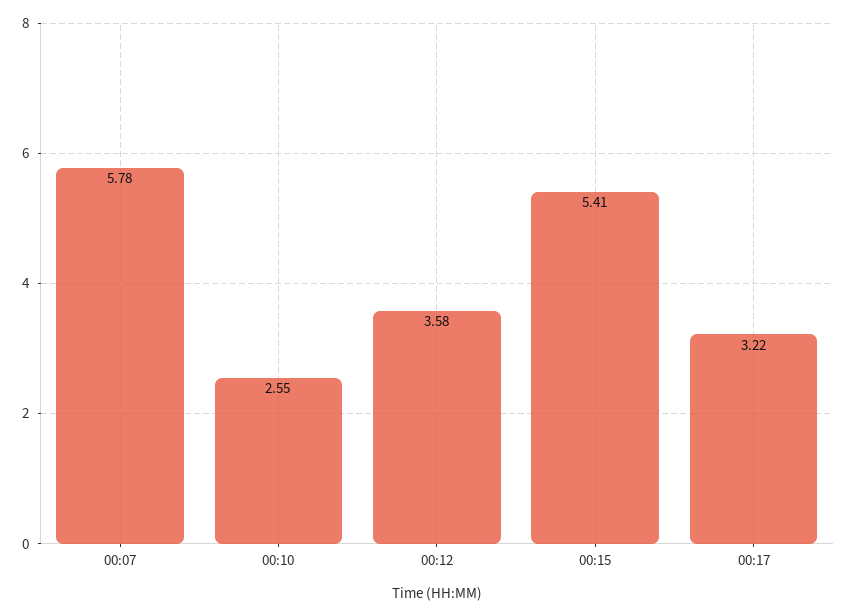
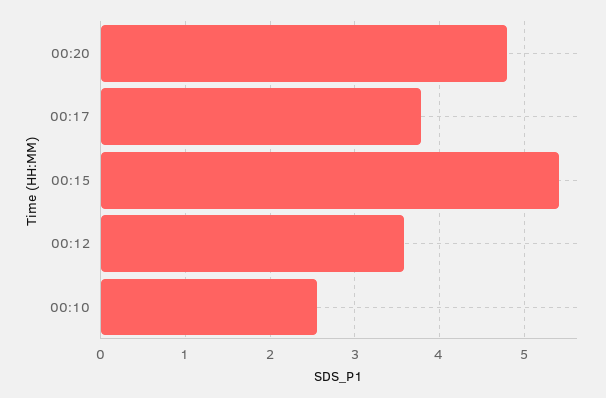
00:07: 5.78 -> none
00:17: 3.22 -> 3.8
00:20: none -> 4.8

